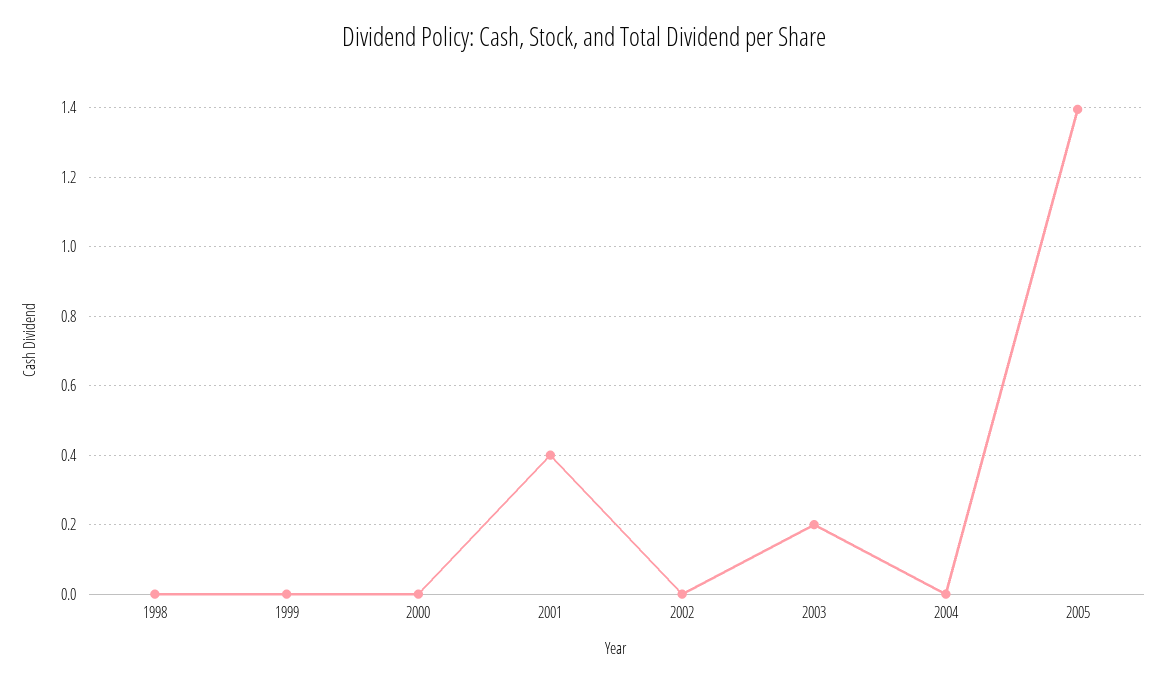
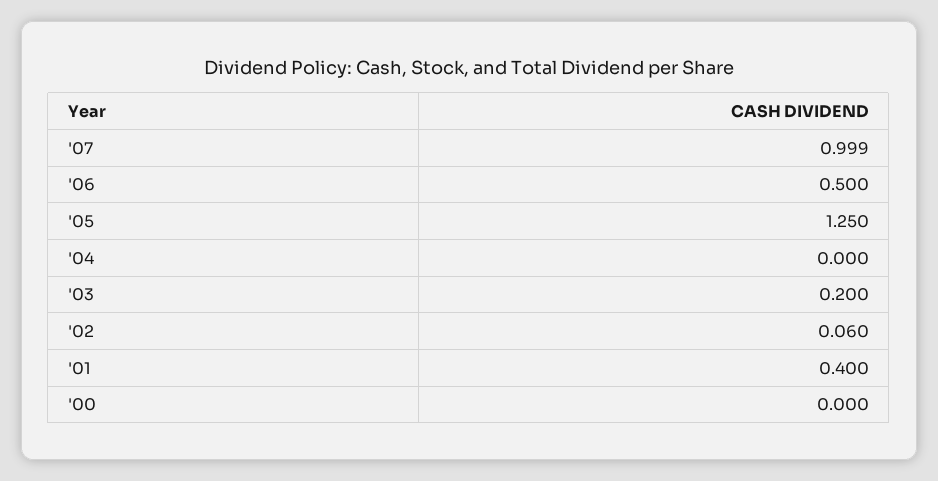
1998: 0 -> none
1999: 0 -> none
2002: 0 -> 0.06
2005: 1.4 -> 1.25
'07: none -> 0.999
'06: none -> 0.5

